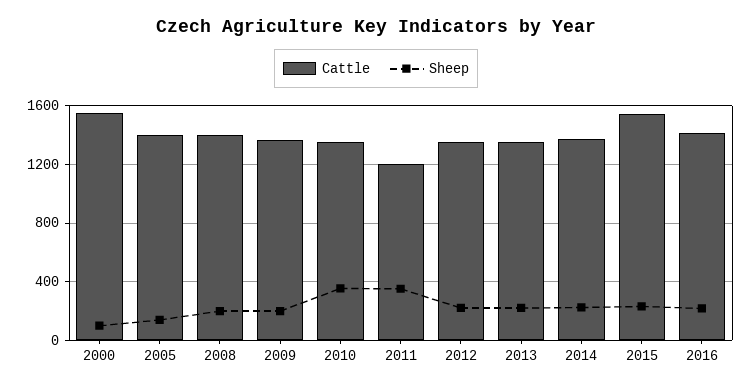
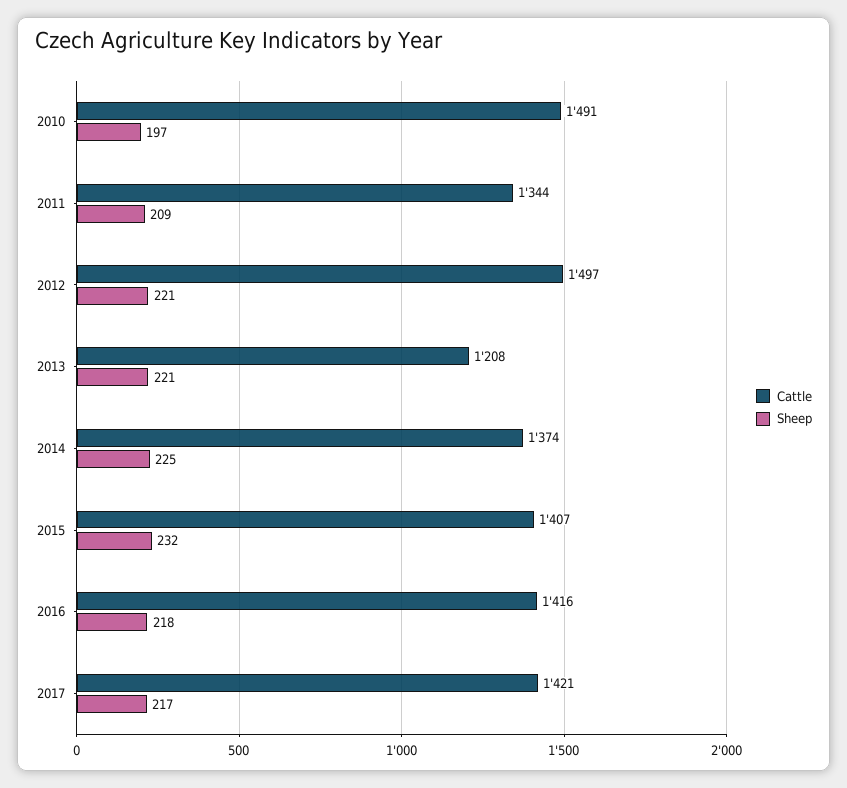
Cattle, 2000: 1550 -> none
Sheep, 2000: 100 -> none
Cattle, 2005: 1400 -> none
Sheep, 2005: 150 -> none
Cattle, 2008: 1400 -> none
Sheep, 2008: 200 -> none
Cattle, 2009: 1350 -> none
Sheep, 2009: 200 -> none
Cattle, 2010: 1350 -> 1491
Sheep, 2010: 350 -> 197
Cattle, 2011: 1200 -> 1344
Sheep, 2011: 350 -> 209
Cattle, 2012: 1350 -> 1497
Cattle, 2013: 1350 -> 1208
Cattle, 2015: 1550 -> 1407
Cattle, 2017: none -> 1421
Sheep, 2017: none -> 217

